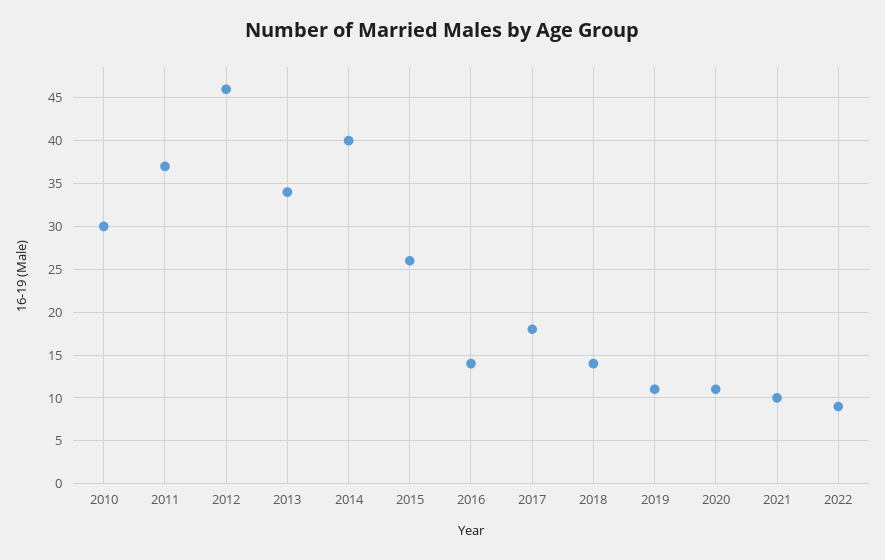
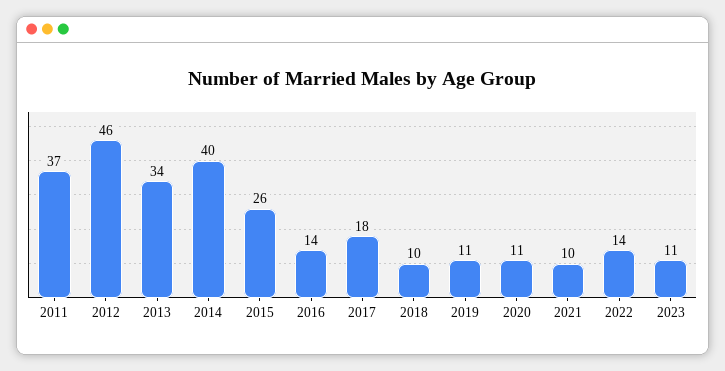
2010: 30 -> none
2018: 14 -> 10
2022: 9 -> 14
2023: none -> 11

